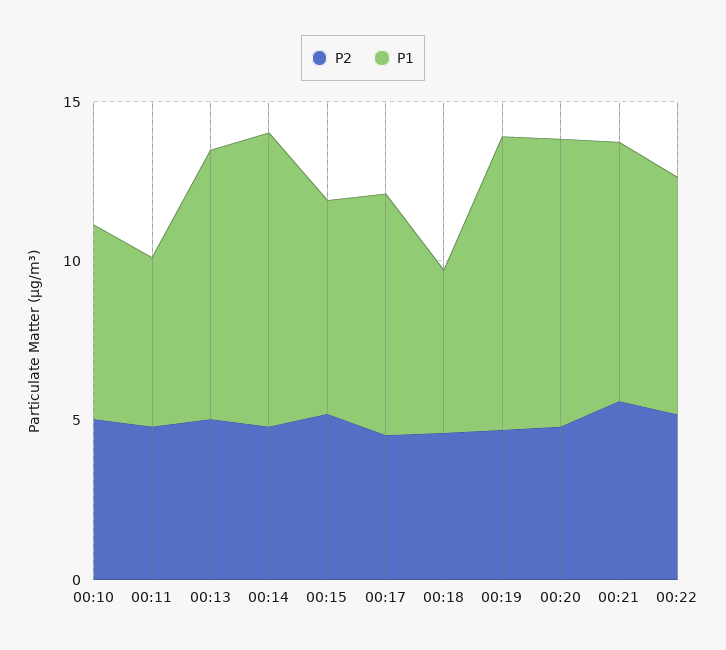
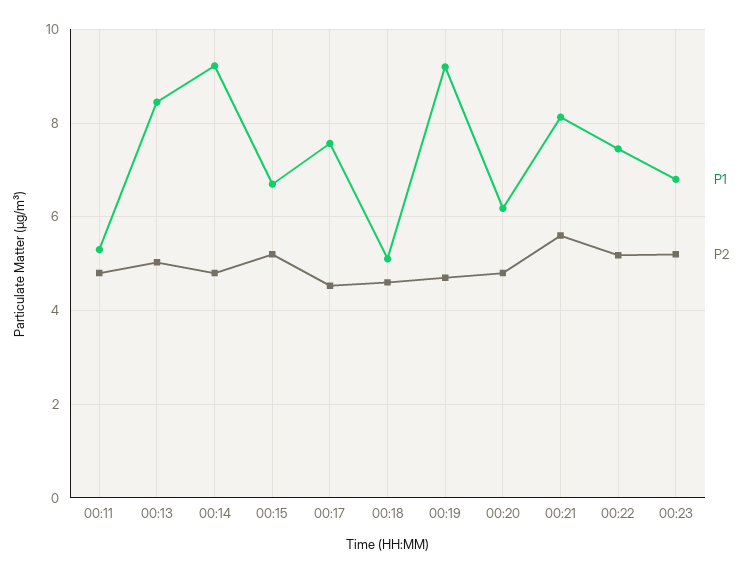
P2, 00:10: 5 -> none
P1, 00:10: 6 -> none
P1, 00:20: 9 -> 6.2
P1, 00:23: none -> 6.8
P2, 00:23: none -> 5.2

